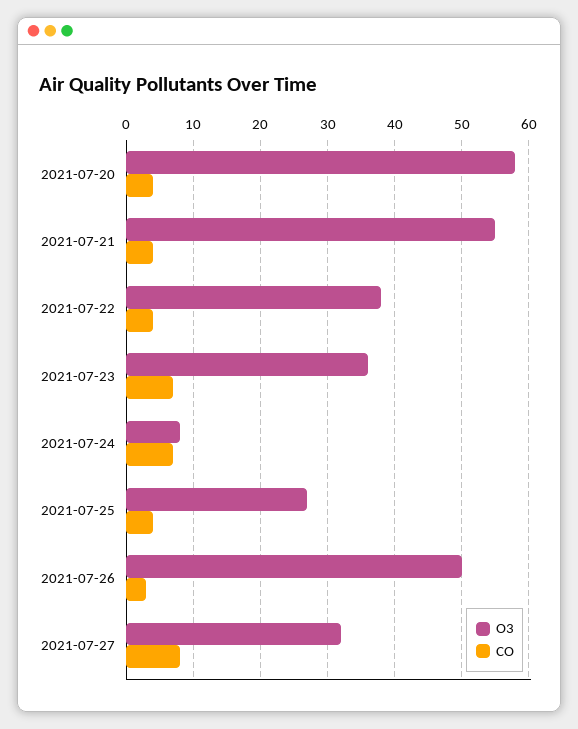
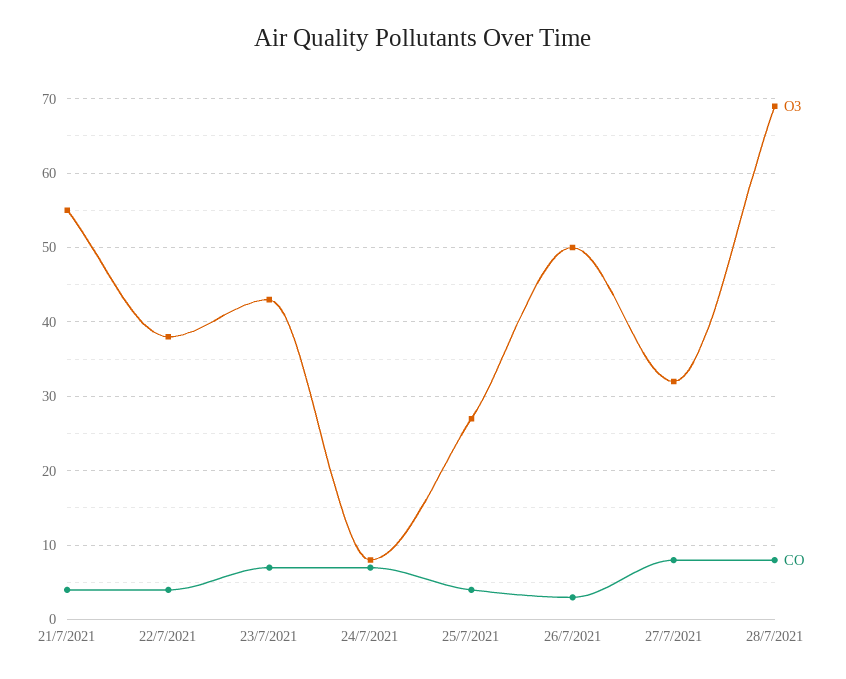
O3, 2021-07-20: 58 -> none
CO, 2021-07-20: 4 -> none
O3, 2021-07-23: 36 -> 43
O3, 28/7/2021: none -> 69
CO, 28/7/2021: none -> 8

